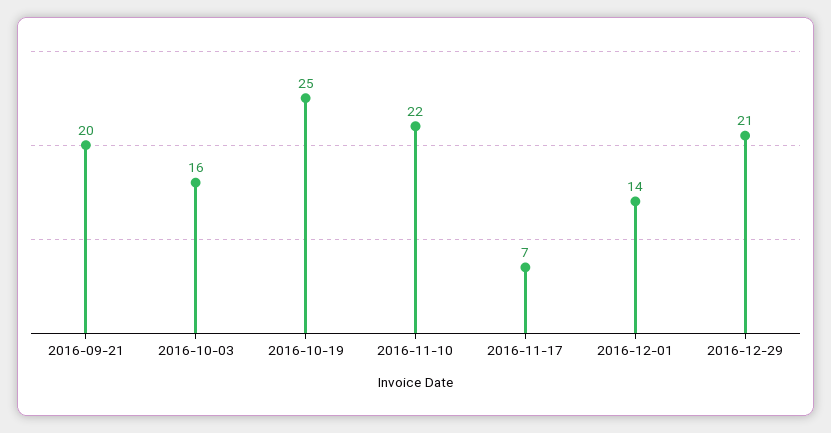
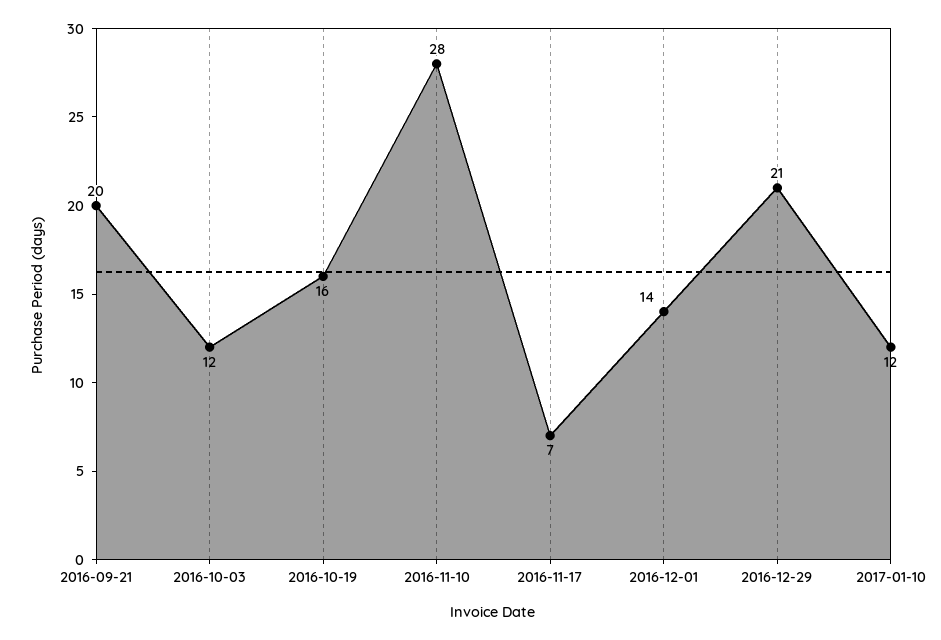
2016-10-03: 16 -> 12
2016-10-19: 25 -> 16
2016-11-10: 22 -> 28
2017-01-10: none -> 12

